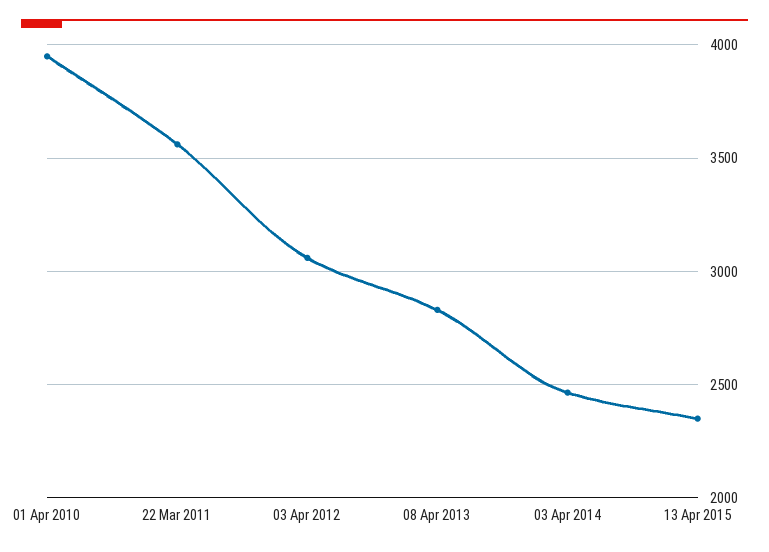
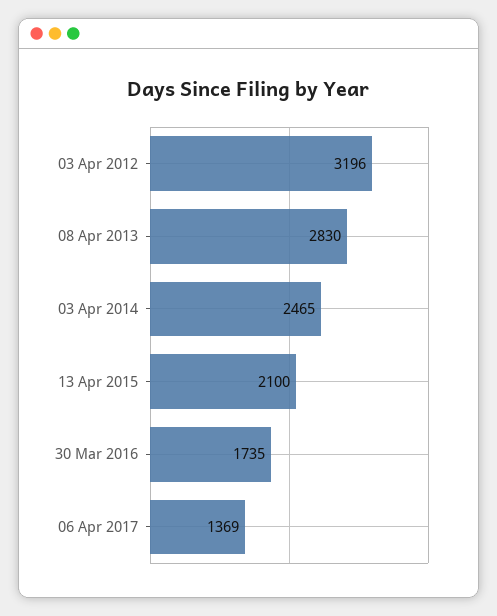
01 Apr 2010: 3950 -> none
22 Mar 2011: 3550 -> none
03 Apr 2012: 3050 -> 3196
13 Apr 2015: 2350 -> 2100
30 Mar 2016: none -> 1735
06 Apr 2017: none -> 1369

